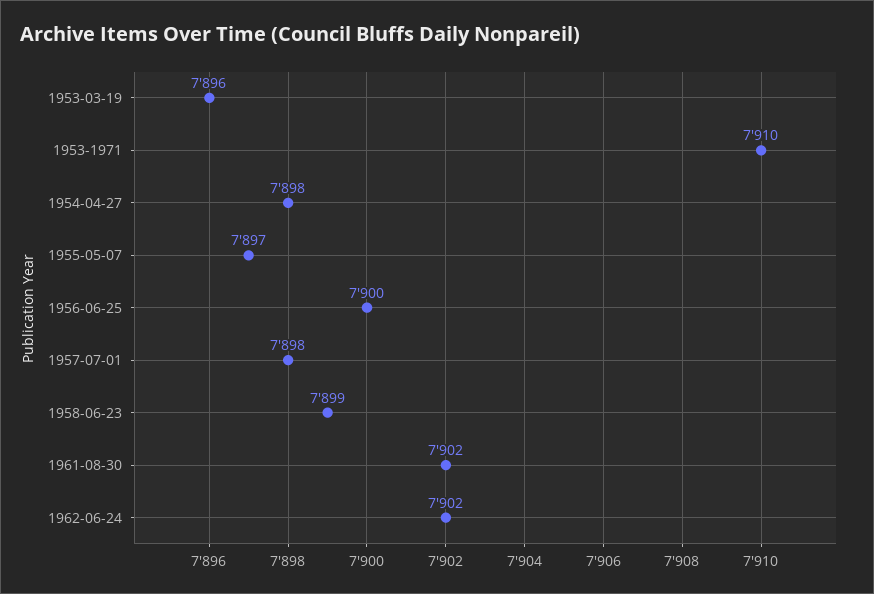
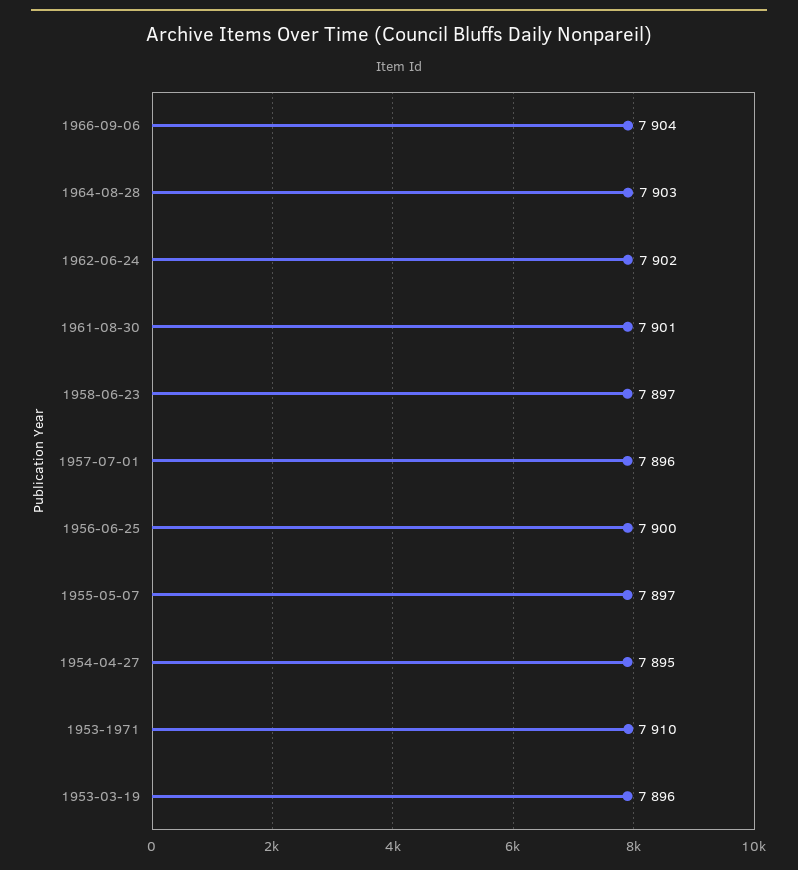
1954-04-27: 7898 -> 7895
1957-07-01: 7898 -> 7896
1958-06-23: 7899 -> 7897
1961-08-30: 7902 -> 7901
1966-09-06: none -> 7904
1964-08-28: none -> 7903

